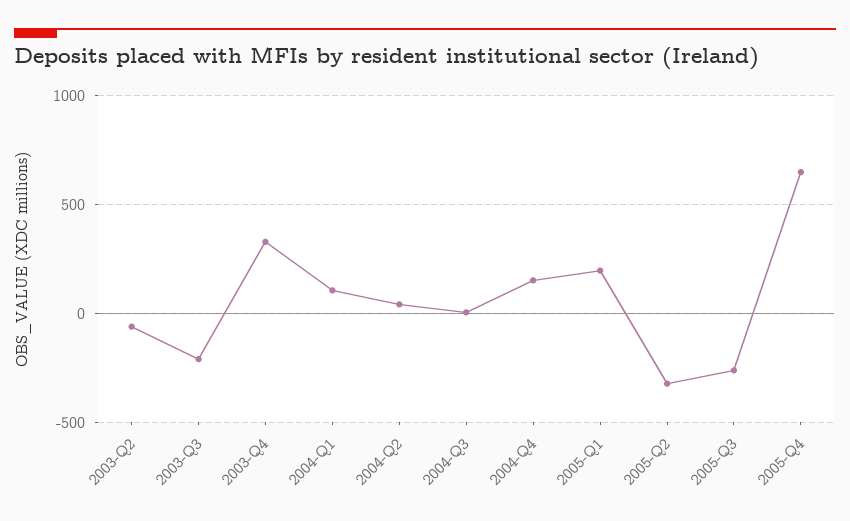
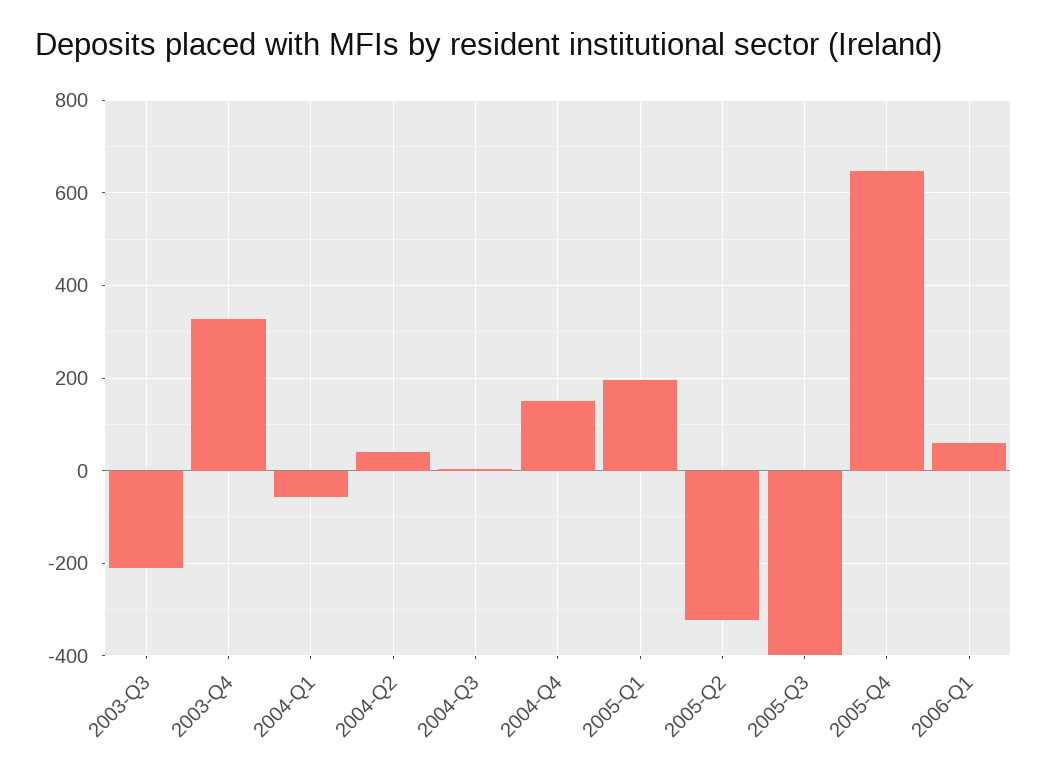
2003-Q2: -50 -> none
2004-Q1: 100 -> -60
2005-Q3: -250 -> -400
2006-Q1: none -> 60

